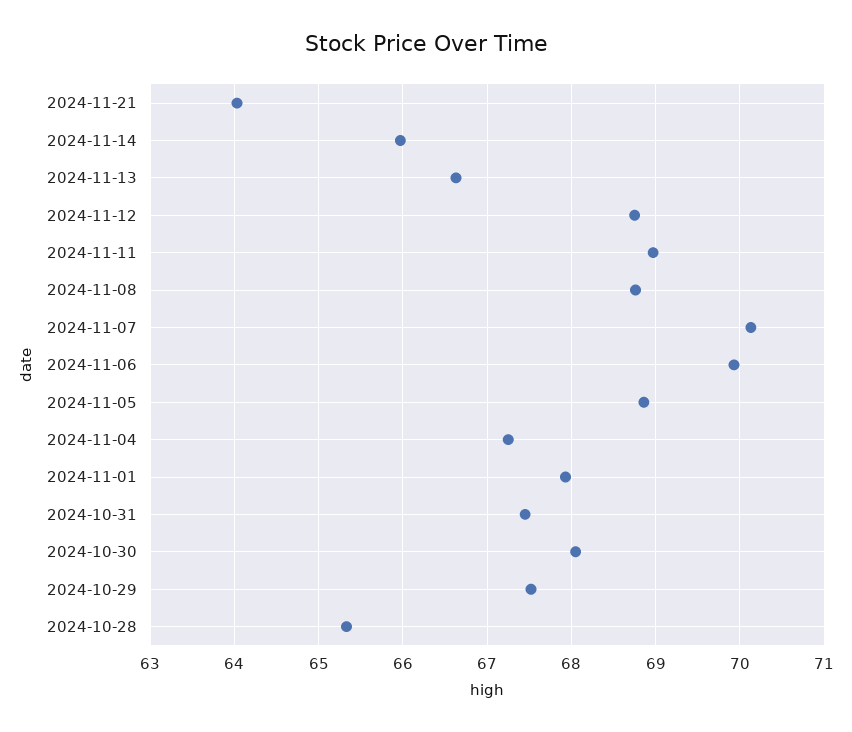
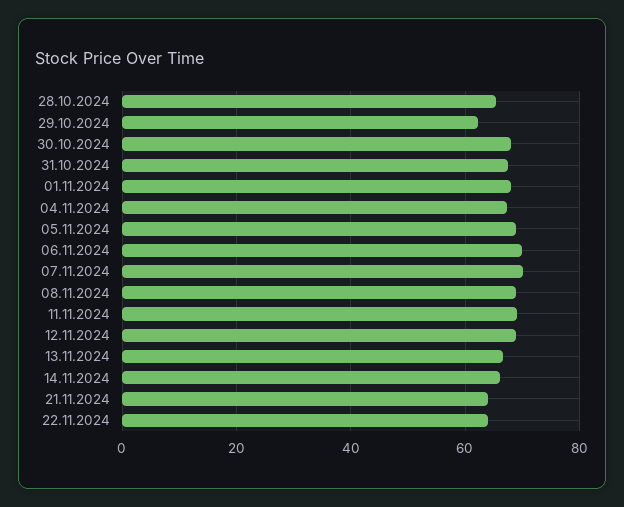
2024-10-29: 67.5 -> 62
22.11.2024: none -> 64

